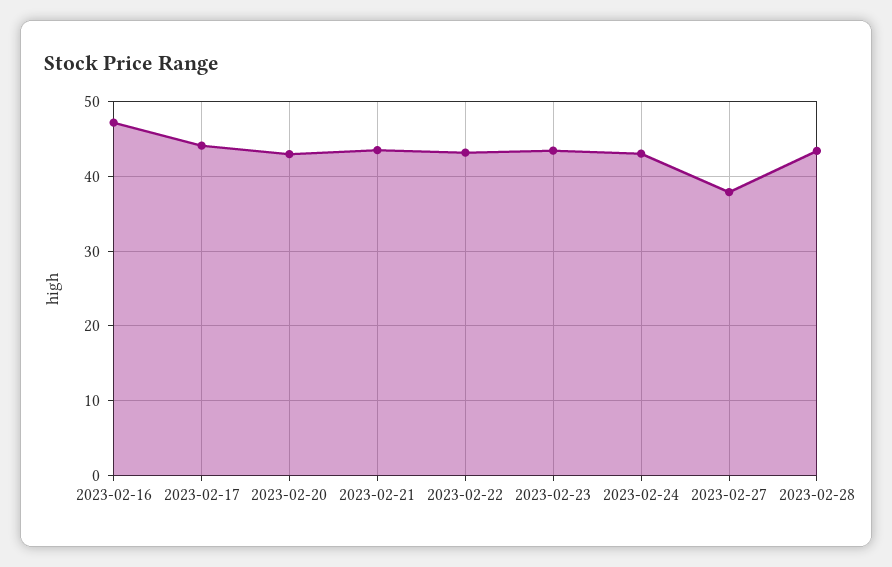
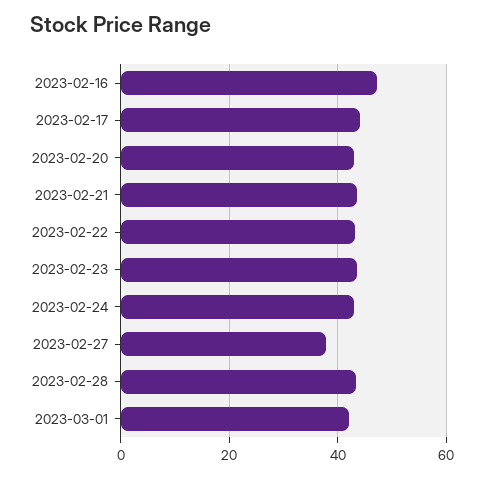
2023-03-01: none -> 42

